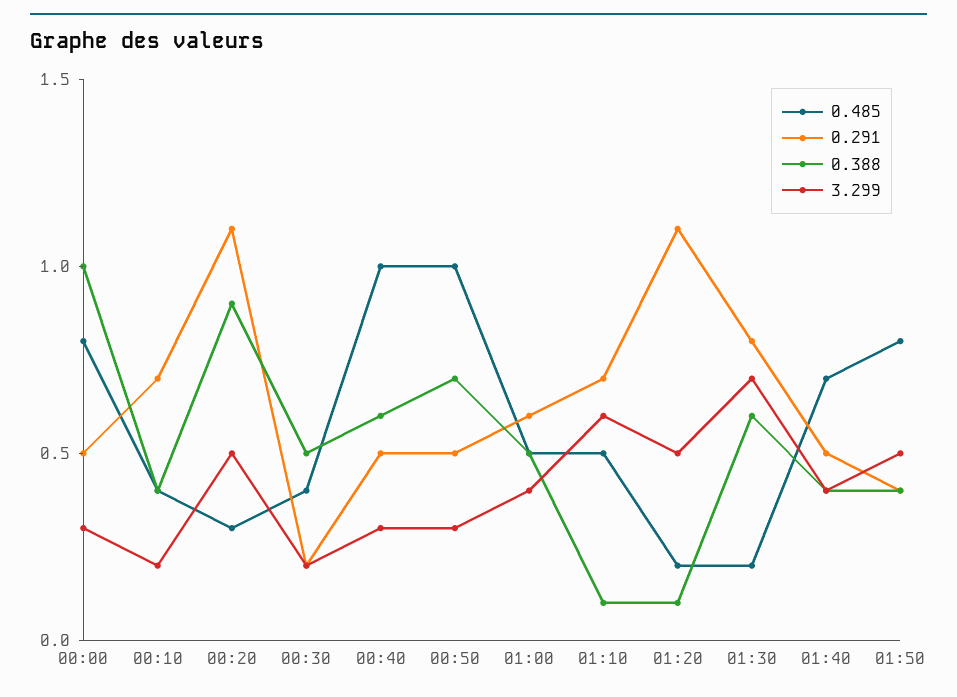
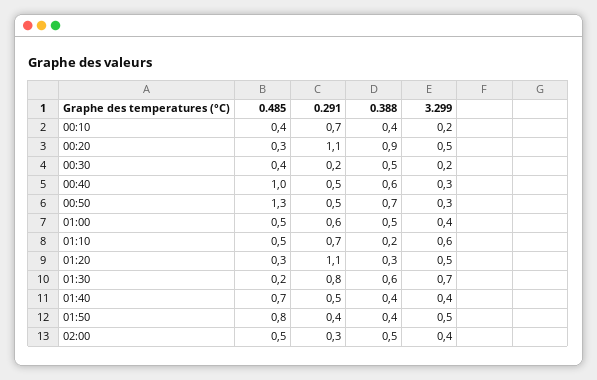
0.485, 00:00: 0.8 -> none
0.291, 00:00: 0.5 -> none
0.388, 00:00: 1 -> none
3.299, 00:00: 0.3 -> none
0.485, 00:50: 1 -> 1.3
0.388, 01:10: 0.1 -> 0.2
0.485, 01:20: 0.2 -> 0.3
0.388, 01:20: 0.1 -> 0.3
0.485, 02:00: none -> 0.5
0.291, 02:00: none -> 0.3
0.388, 02:00: none -> 0.5
3.299, 02:00: none -> 0.4

